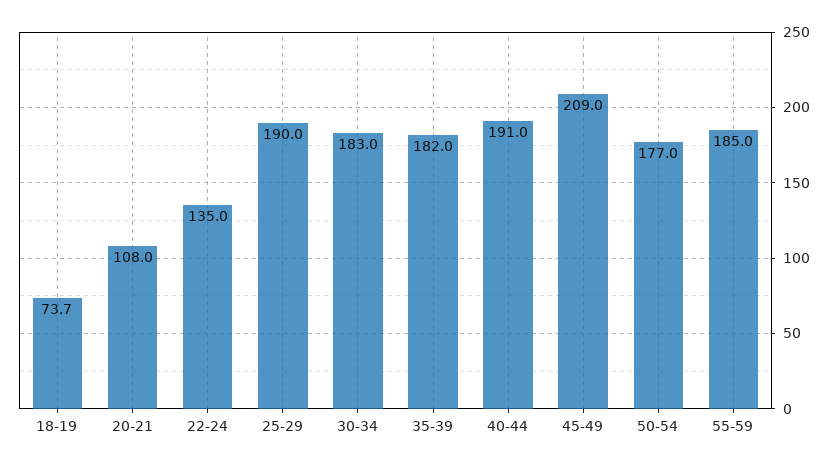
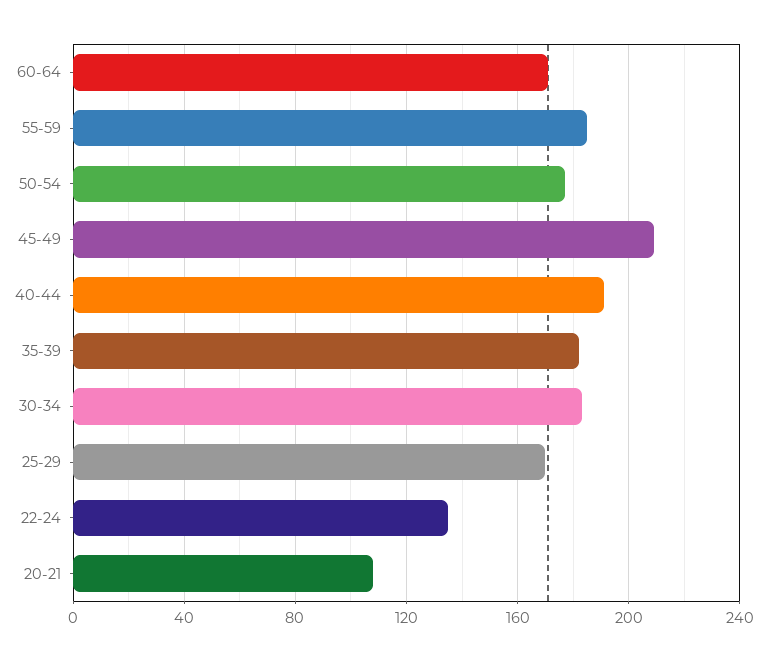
18-19: 73.7 -> none
25-29: 190 -> 170
60-64: none -> 170

